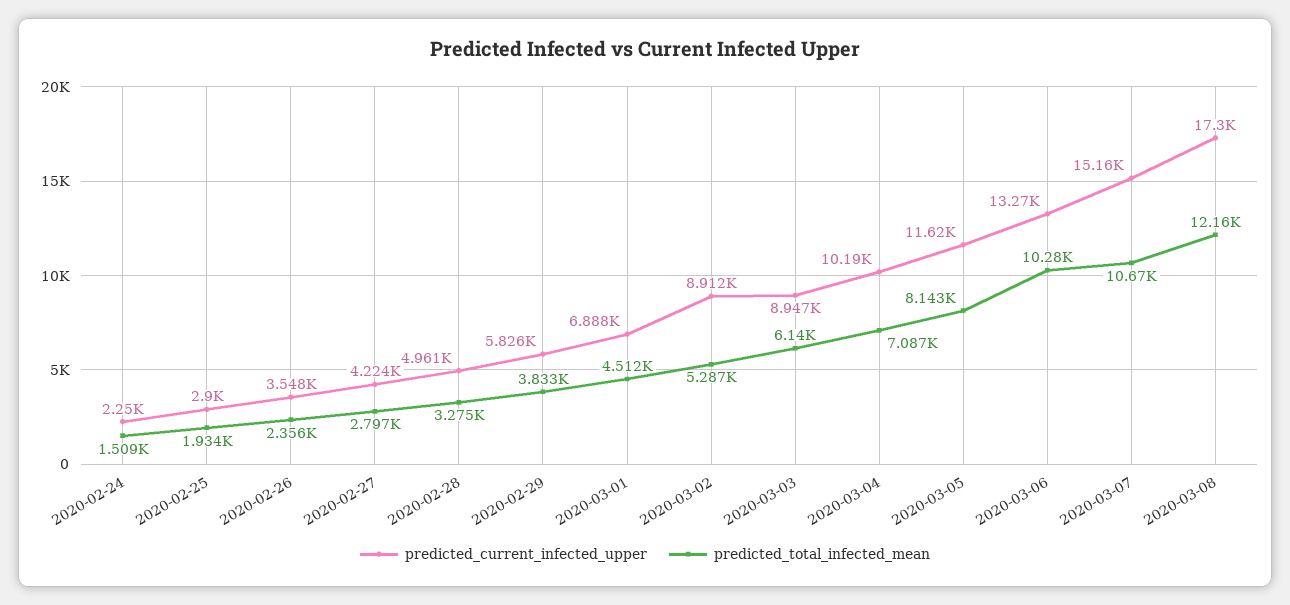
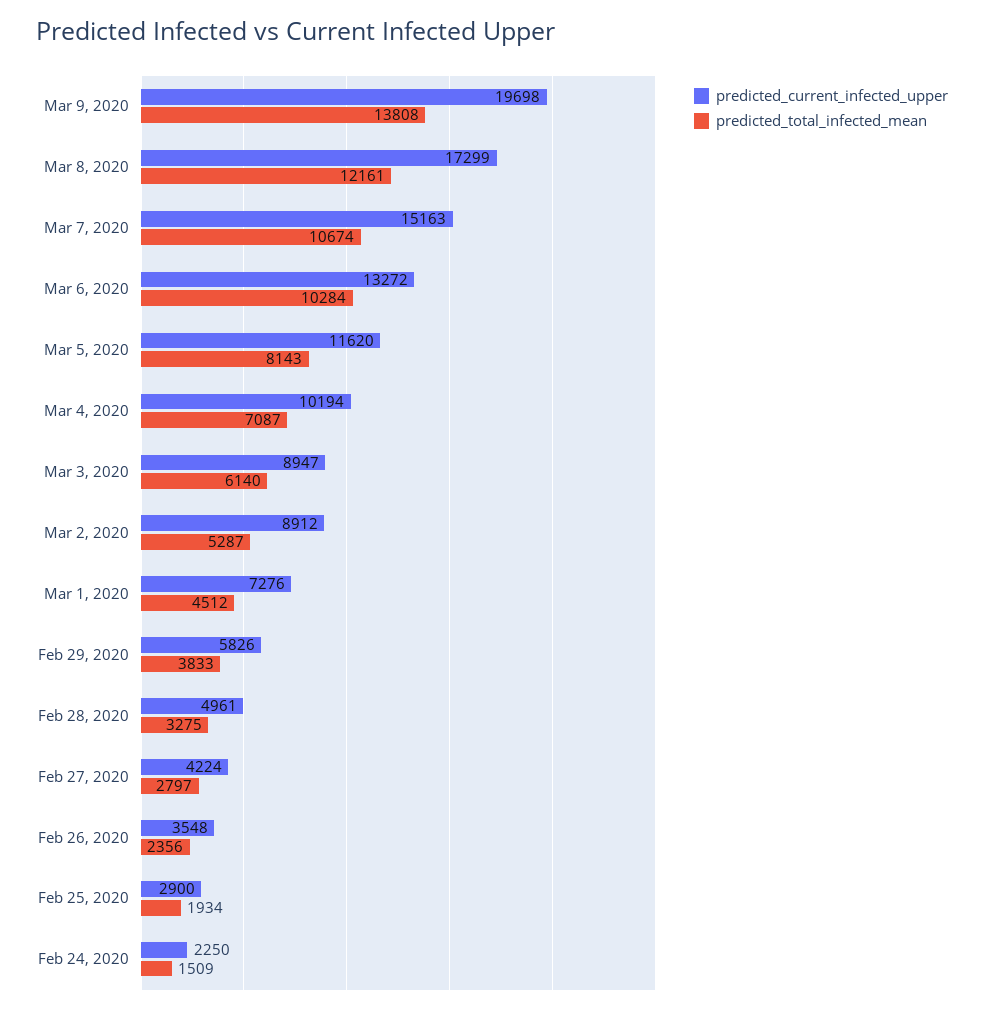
predicted_current_infected_upper, 2020-03-01: 6888 -> 7276
predicted_current_infected_upper, Mar 9, 2020: none -> 19698
predicted_total_infected_mean, Mar 9, 2020: none -> 13808

